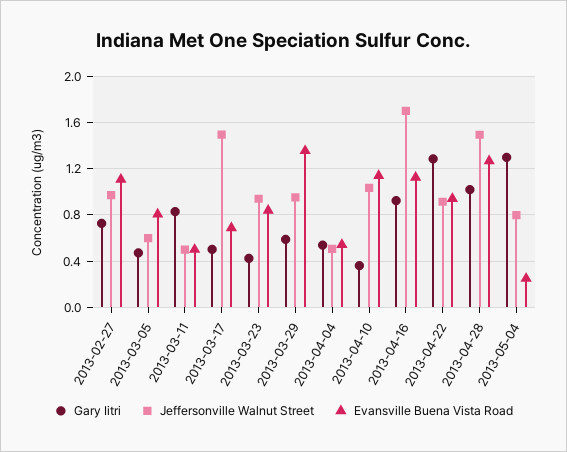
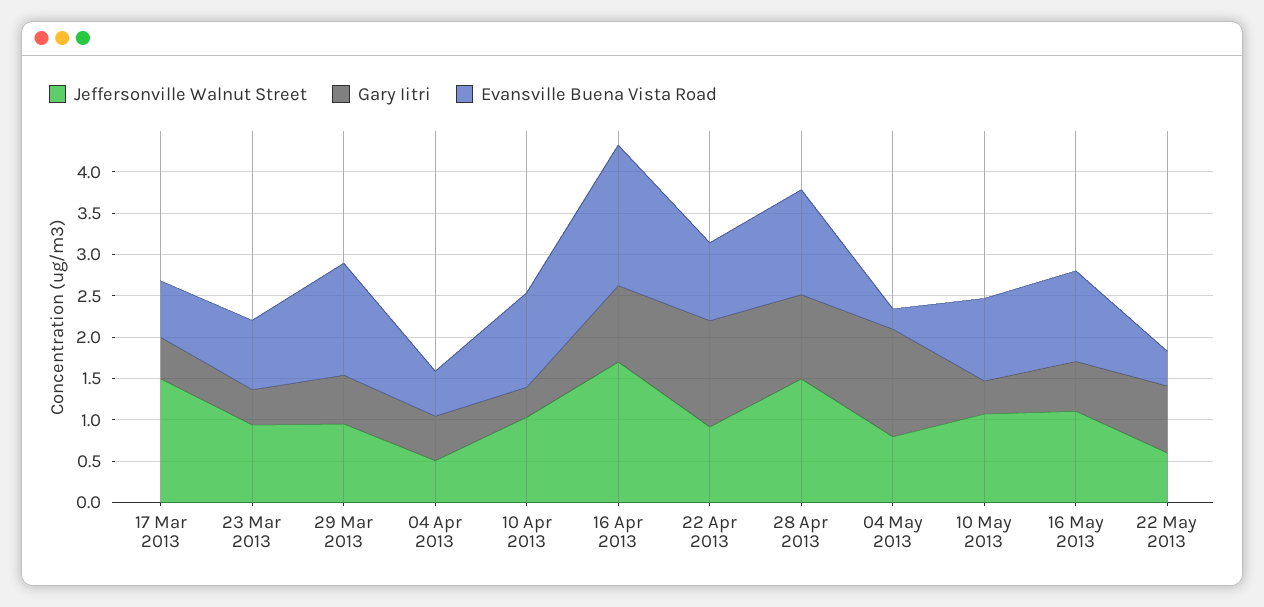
Gary Iitri, 2013-02-27: 0.7 -> none
Jeffersonville Walnut Street, 2013-02-27: 1 -> none
Evansville Buena Vista Road, 2013-02-27: 1.1 -> none
Gary Iitri, 2013-03-05: 0.5 -> none
Jeffersonville Walnut Street, 2013-03-05: 0.6 -> none
Evansville Buena Vista Road, 2013-03-05: 0.8 -> none
Gary Iitri, 2013-03-11: 0.8 -> none
Jeffersonville Walnut Street, 2013-03-11: 0.5 -> none
Evansville Buena Vista Road, 2013-03-11: 0.5 -> none
Evansville Buena Vista Road, 2013-04-16: 1.1 -> 1.7
Jeffersonville Walnut Street, 10 May 2013: none -> 1.1
Gary Iitri, 10 May 2013: none -> 0.4
Evansville Buena Vista Road, 10 May 2013: none -> 1
Jeffersonville Walnut Street, 16 May 2013: none -> 1.1
Gary Iitri, 16 May 2013: none -> 0.6
Evansville Buena Vista Road, 16 May 2013: none -> 1.1
Jeffersonville Walnut Street, 22 May 2013: none -> 0.6
Gary Iitri, 22 May 2013: none -> 0.8
Evansville Buena Vista Road, 22 May 2013: none -> 0.4

